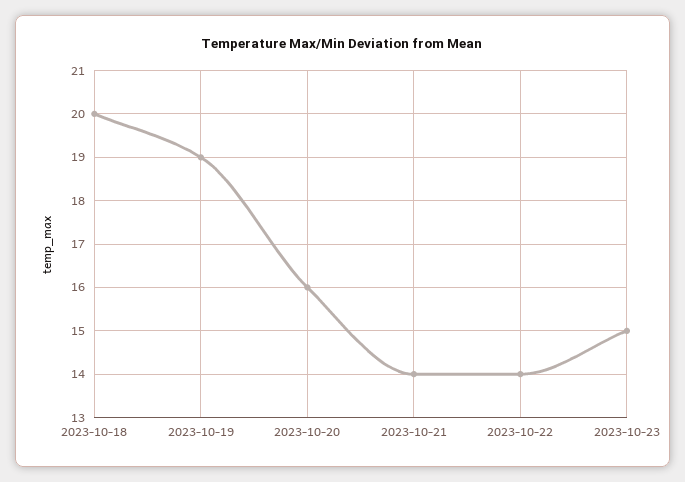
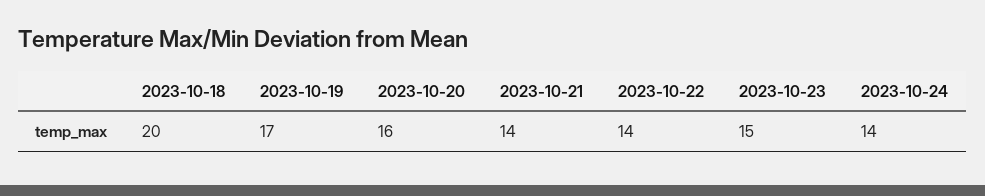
2023-10-19: 19 -> 17
2023-10-24: none -> 14

